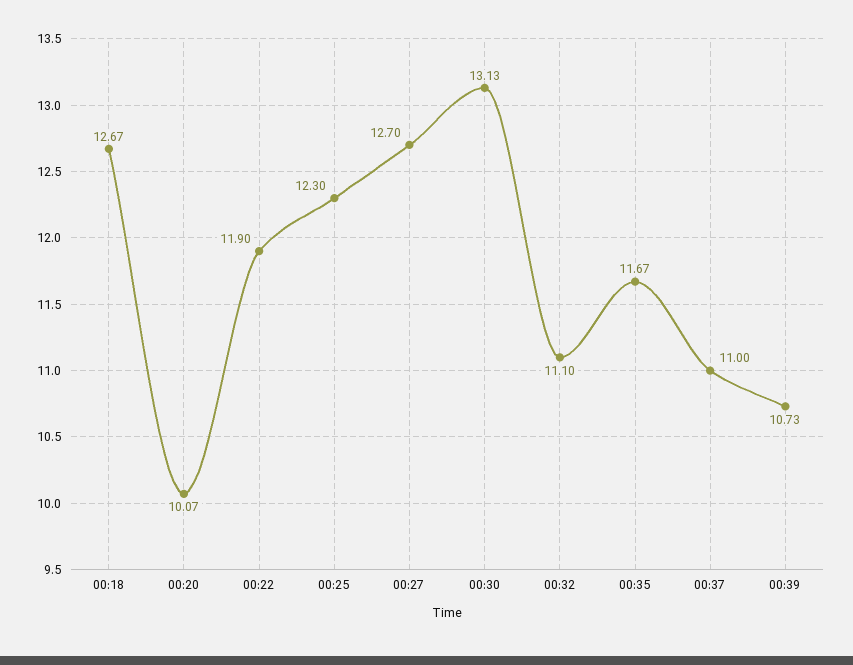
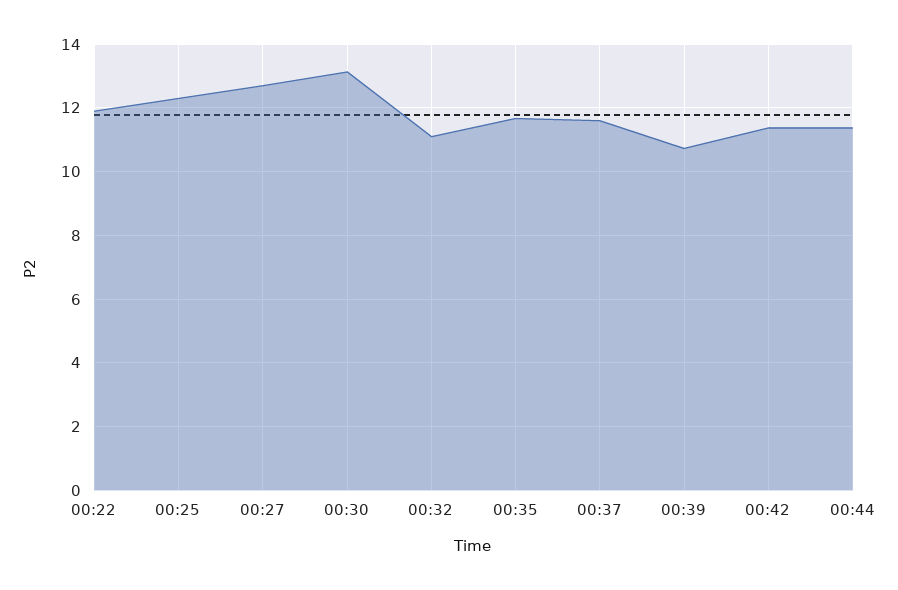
00:18: 12.67 -> none
00:20: 10.07 -> none
00:37: 11 -> 11.6
00:42: none -> 11.4
00:44: none -> 11.4

